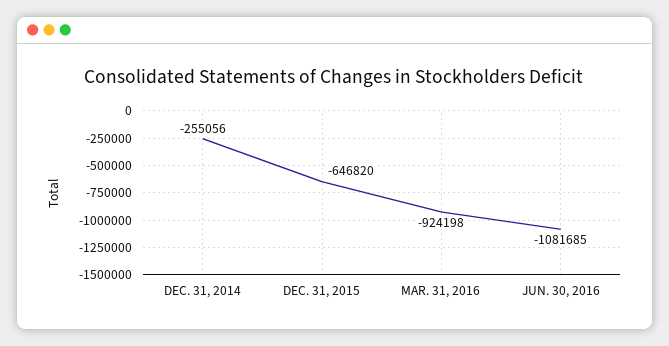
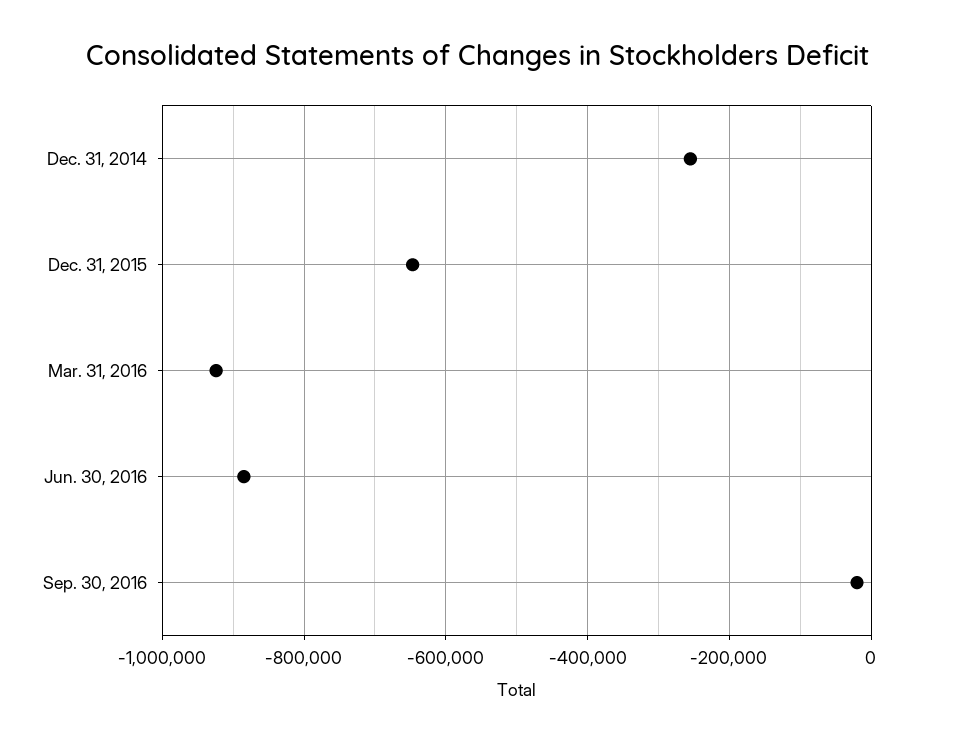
JUN. 30, 2016: -1081685 -> -880000
Sep. 30, 2016: none -> -20000

